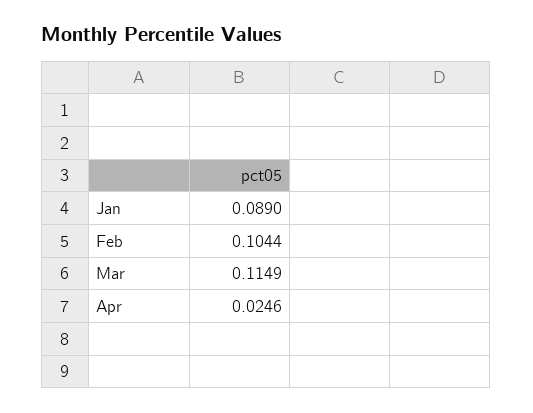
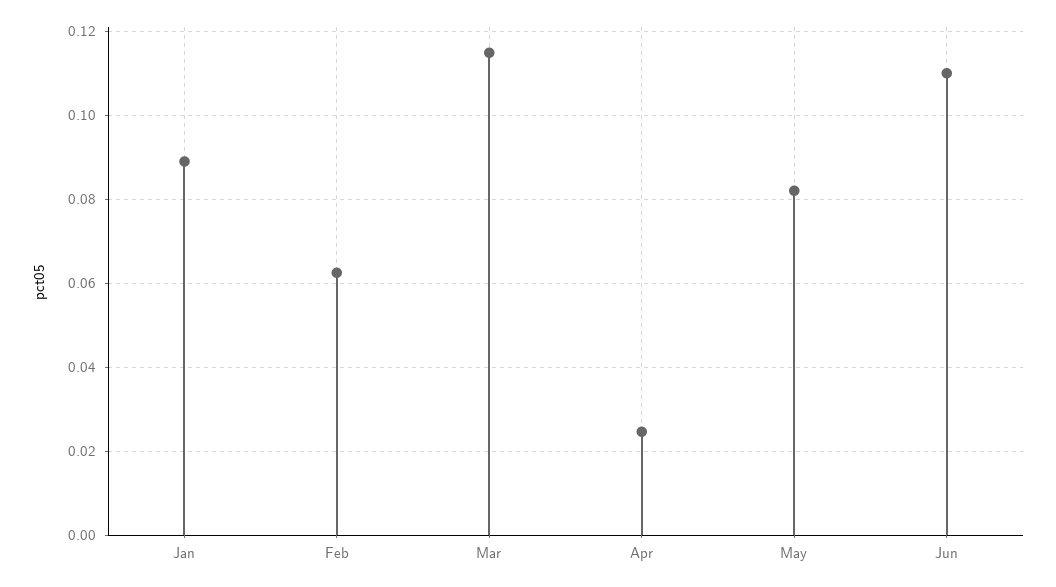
Feb: 0.1044 -> 0.062
May: none -> 0.082
Jun: none -> 0.11

